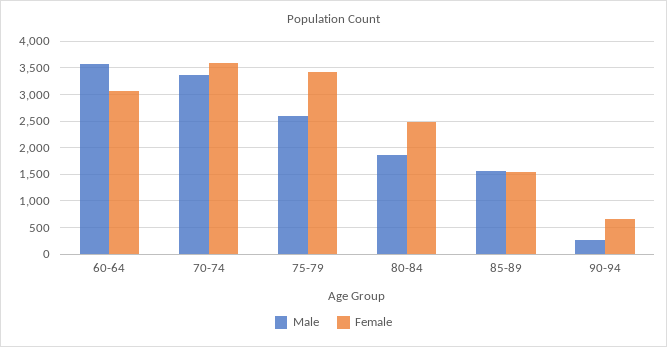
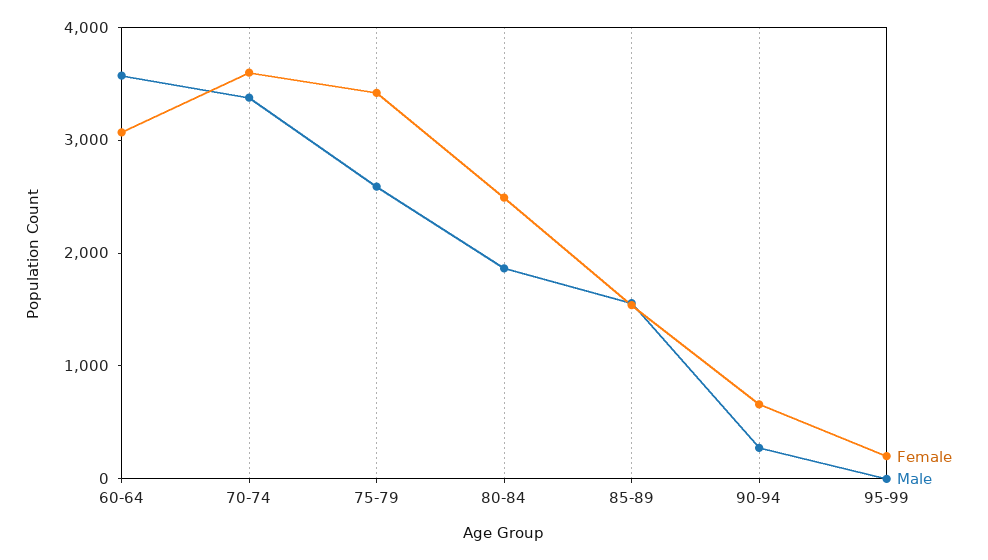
Female, 95-99: none -> 200
Male, 95-99: none -> 0

